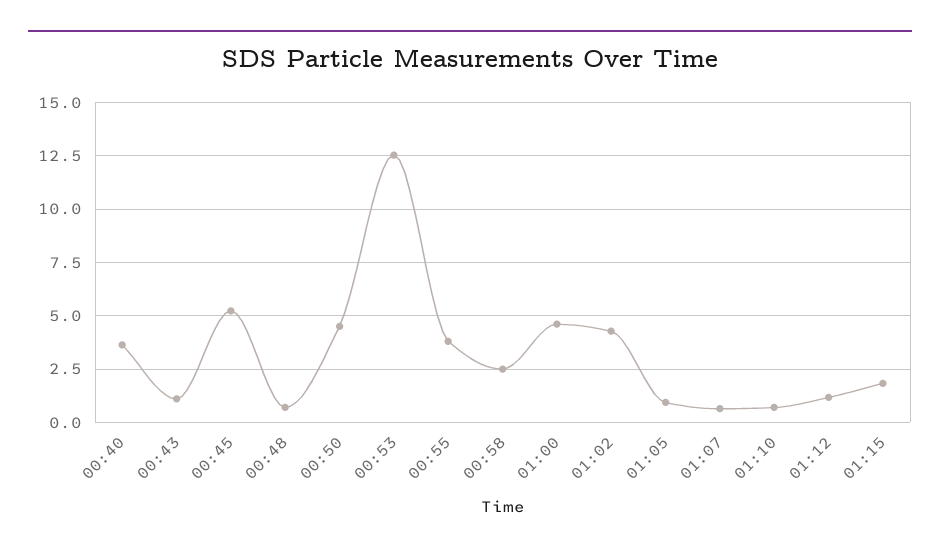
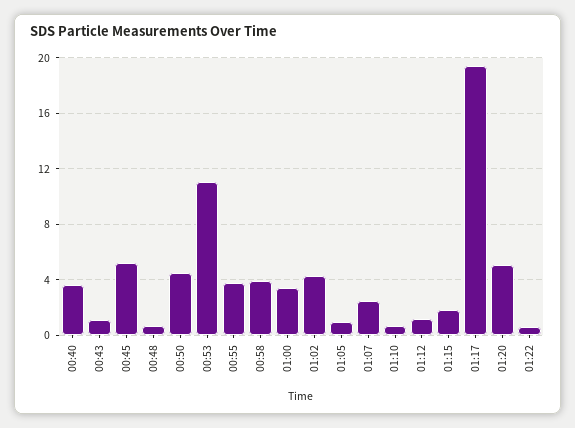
00:53: 12.5 -> 11
00:58: 2.5 -> 4
01:00: 4.5 -> 3.5
01:07: 0.5 -> 2.5
01:17: none -> 19.5
01:20: none -> 5
01:22: none -> 0.5

